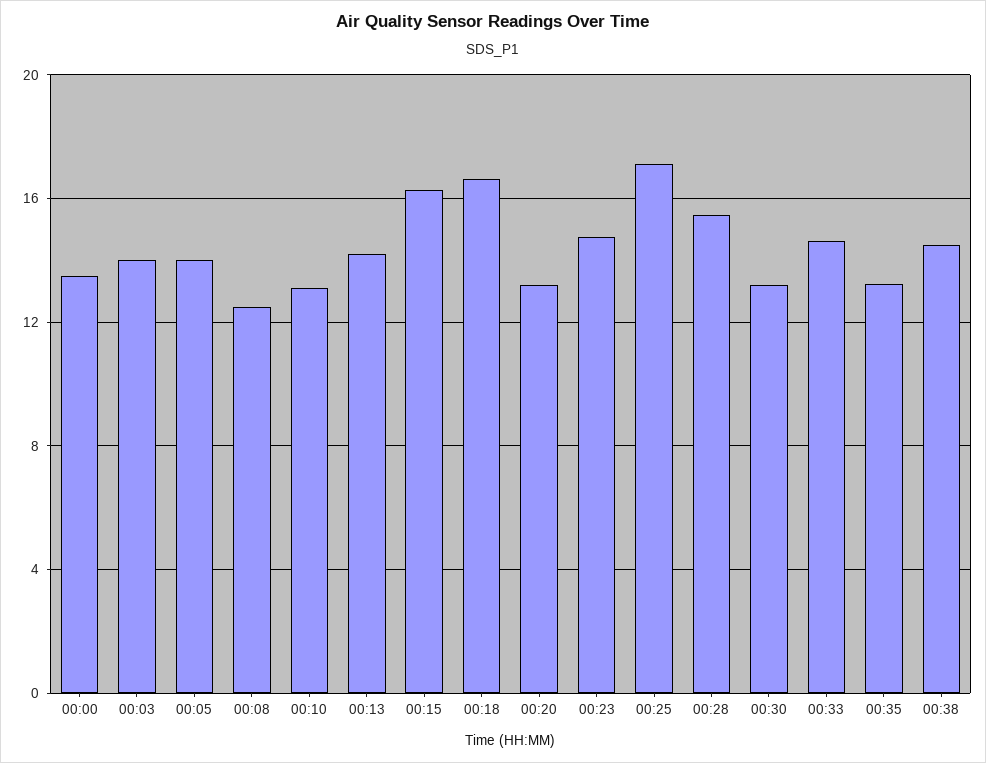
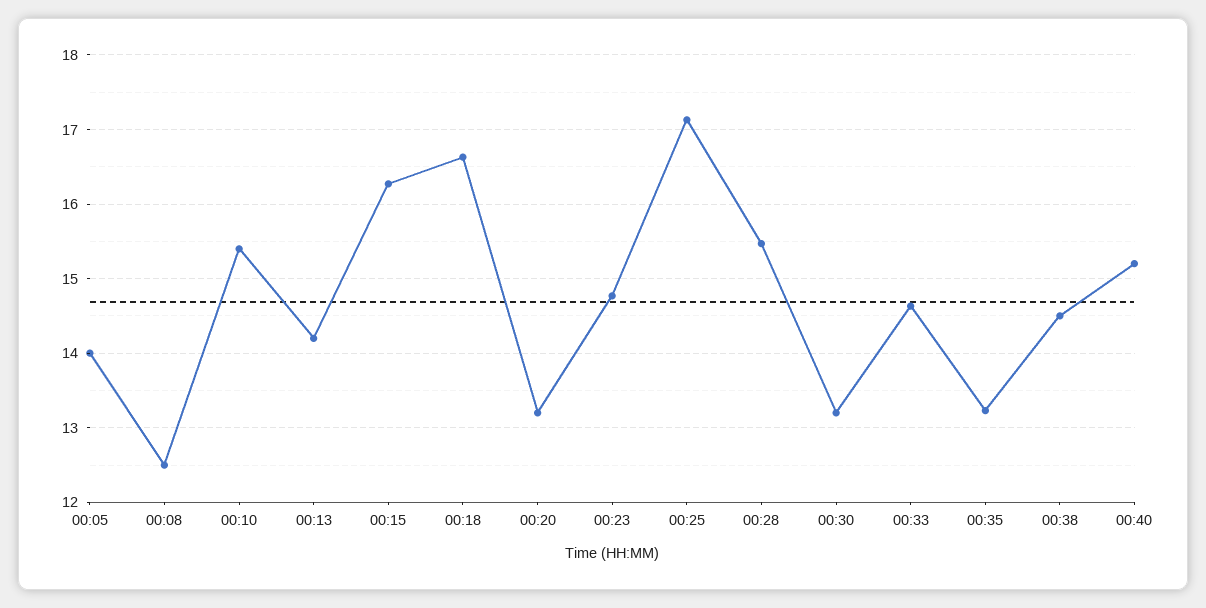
00:00: 13.5 -> none
00:03: 14 -> none
00:10: 13 -> 15.4
00:40: none -> 15.2

